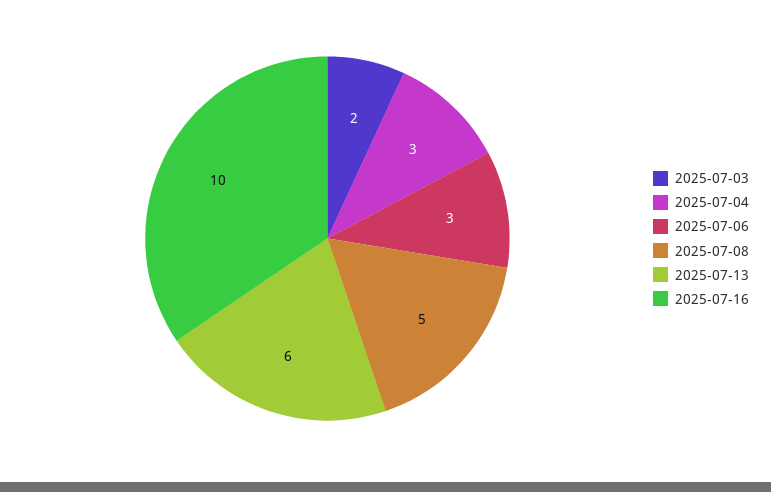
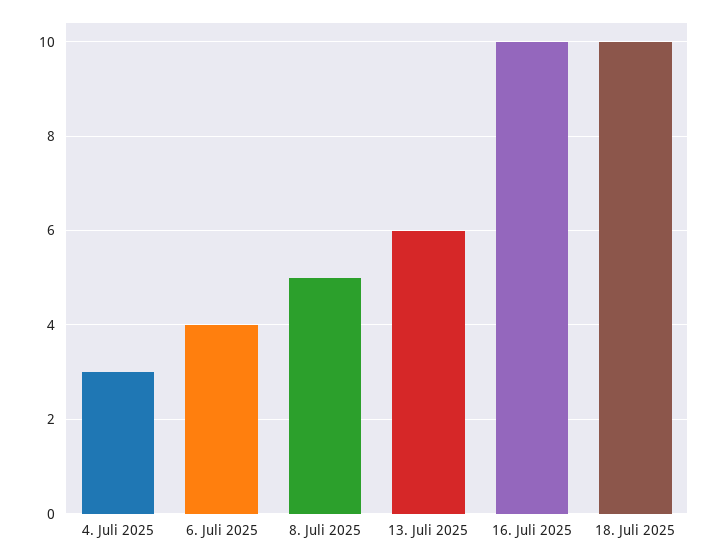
2025-07-03: 2 -> none
2025-07-06: 3 -> 4
18. Juli 2025: none -> 10

